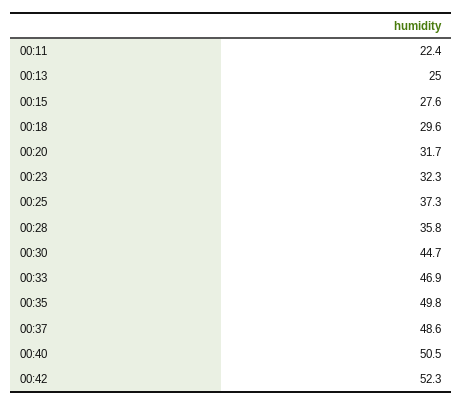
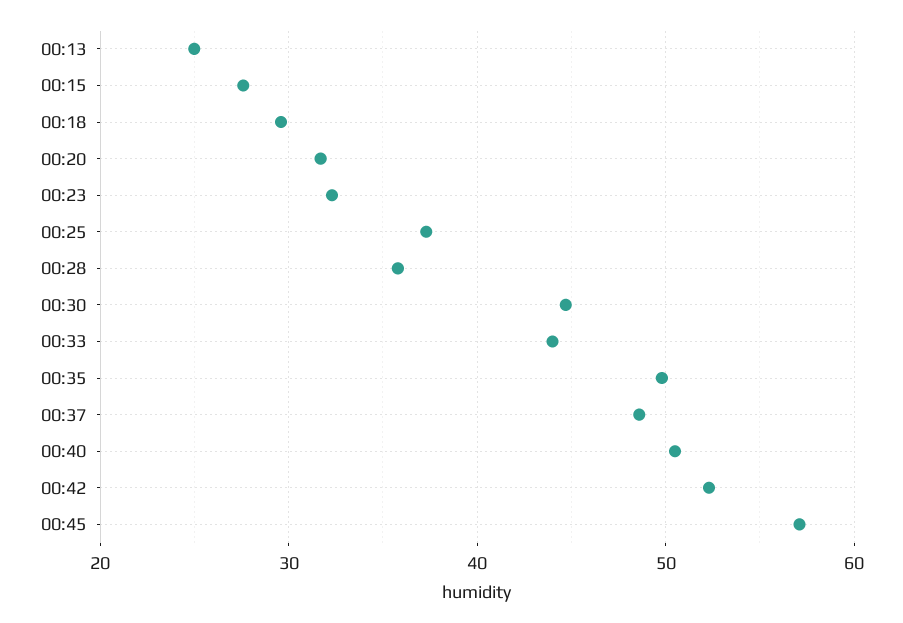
00:11: 22.4 -> none
00:33: 46.9 -> 44
00:45: none -> 57

